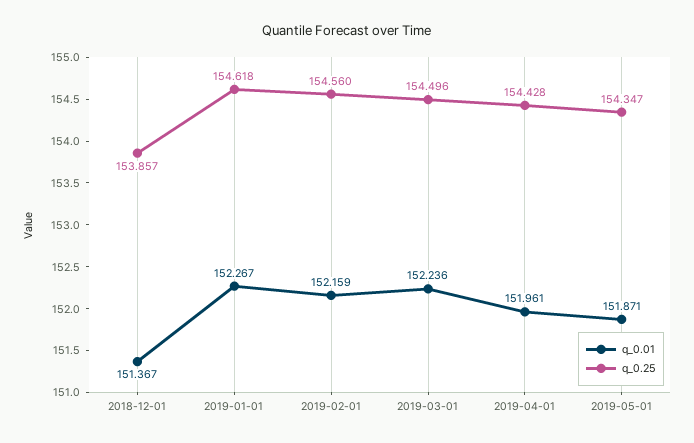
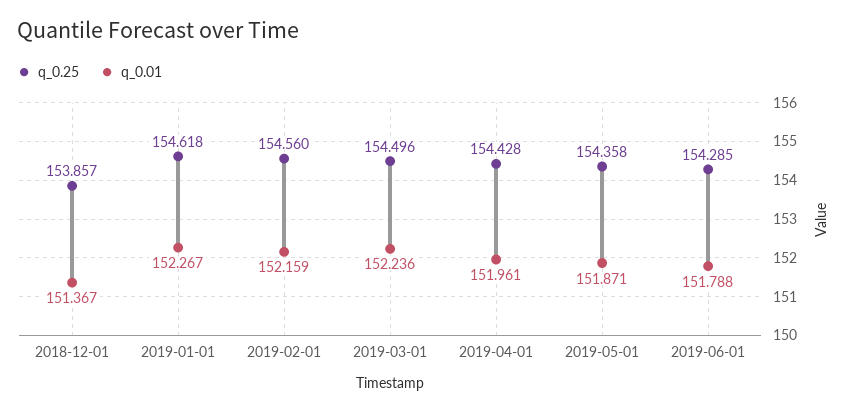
q_0.25, 2019-05-01: 154.347 -> 154.358
q_0.25, 2019-06-01: none -> 154.285
q_0.01, 2019-06-01: none -> 151.788

